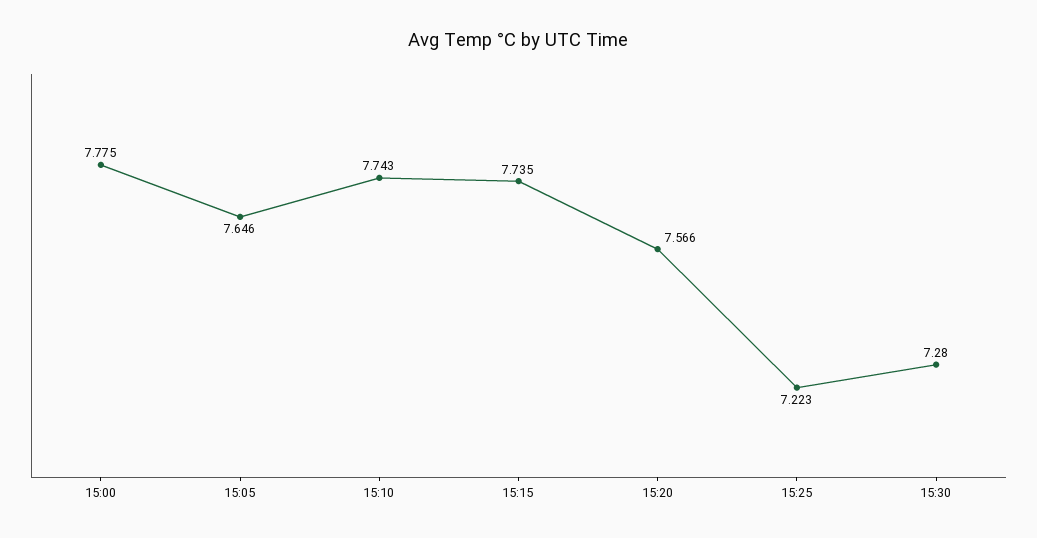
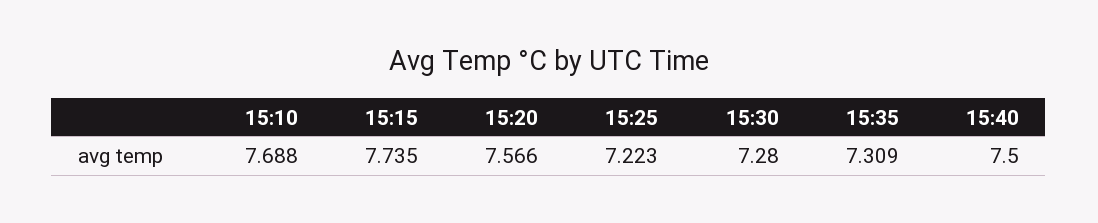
15:00: 7.775 -> none
15:05: 7.646 -> none
15:10: 7.743 -> 7.688
15:35: none -> 7.309
15:40: none -> 7.5

